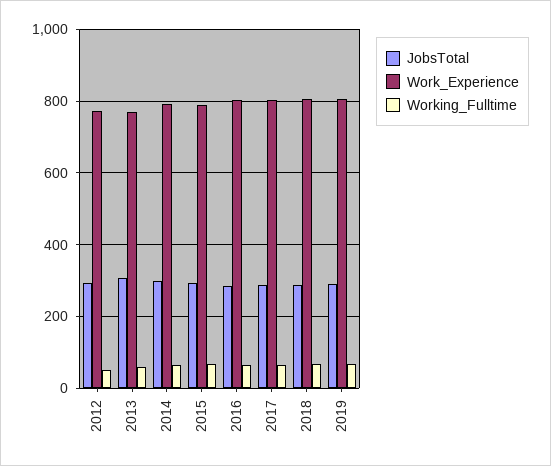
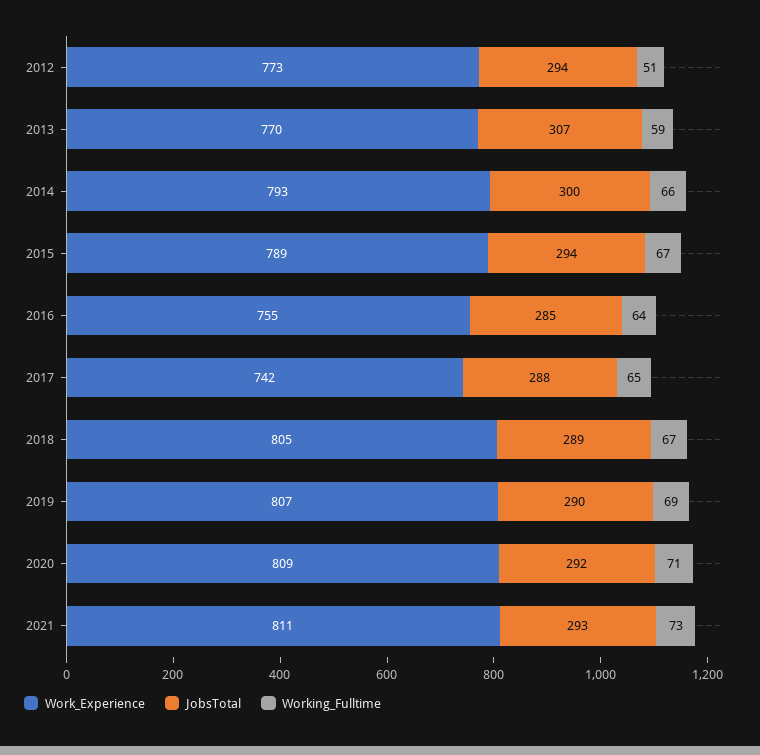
Work_Experience, 2016: 800 -> 755
Work_Experience, 2017: 800 -> 742
Work_Experience, 2020: none -> 809
JobsTotal, 2020: none -> 292
Working_Fulltime, 2020: none -> 71
Work_Experience, 2021: none -> 811
JobsTotal, 2021: none -> 293
Working_Fulltime, 2021: none -> 73

